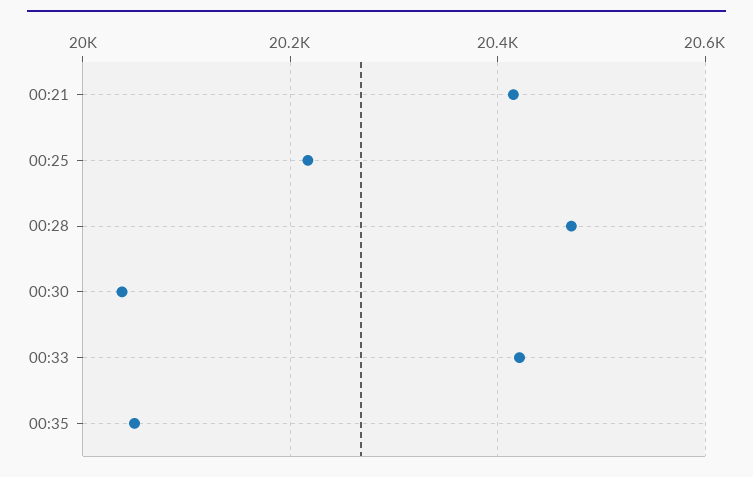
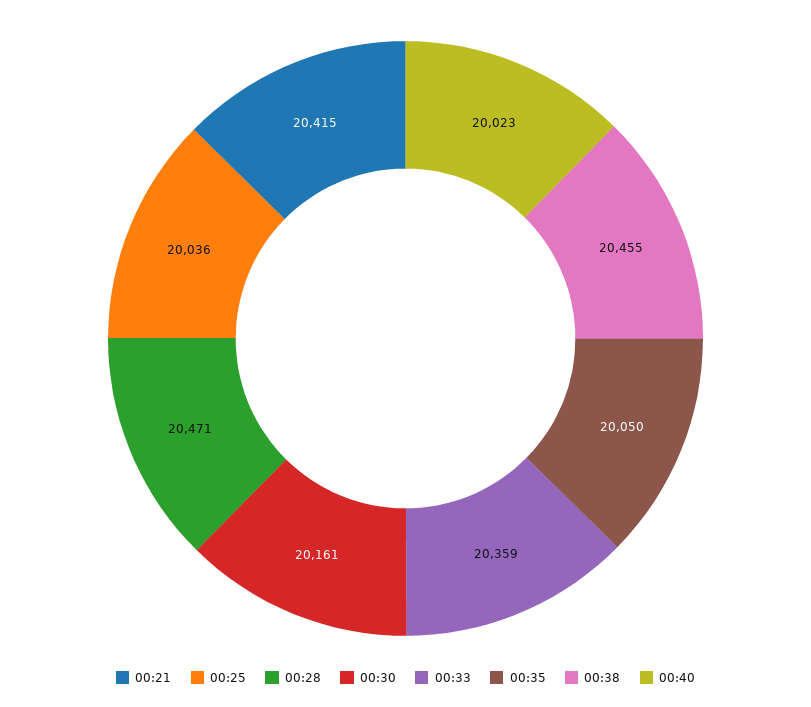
00:25: 20220 -> 20036
00:30: 20040 -> 20161
00:33: 20420 -> 20359
00:38: none -> 20455
00:40: none -> 20023

